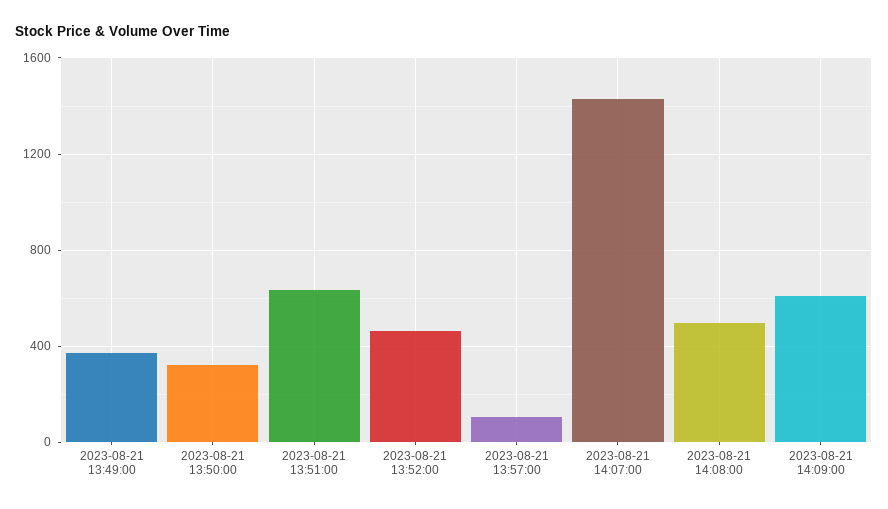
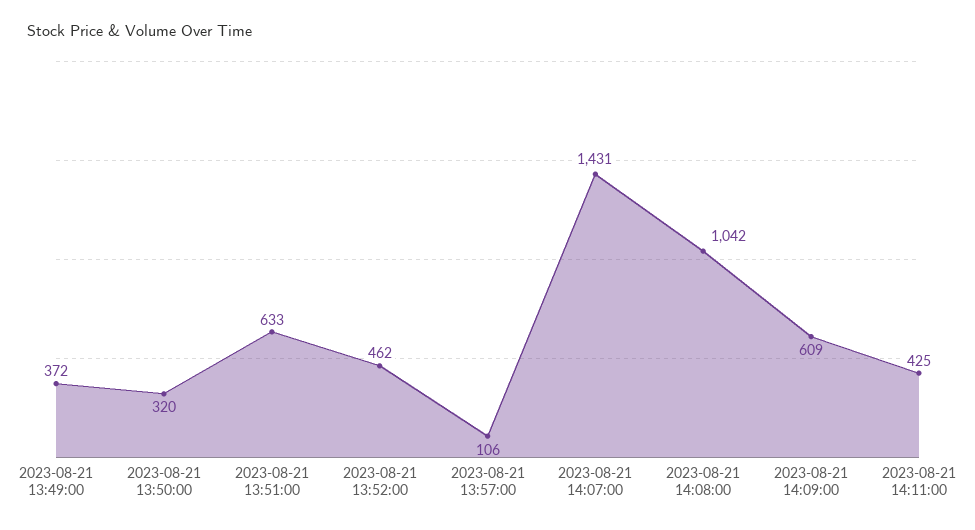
2023-08-21 14:08:00: 500 -> 1042
2023-08-21 14:11:00: none -> 425

